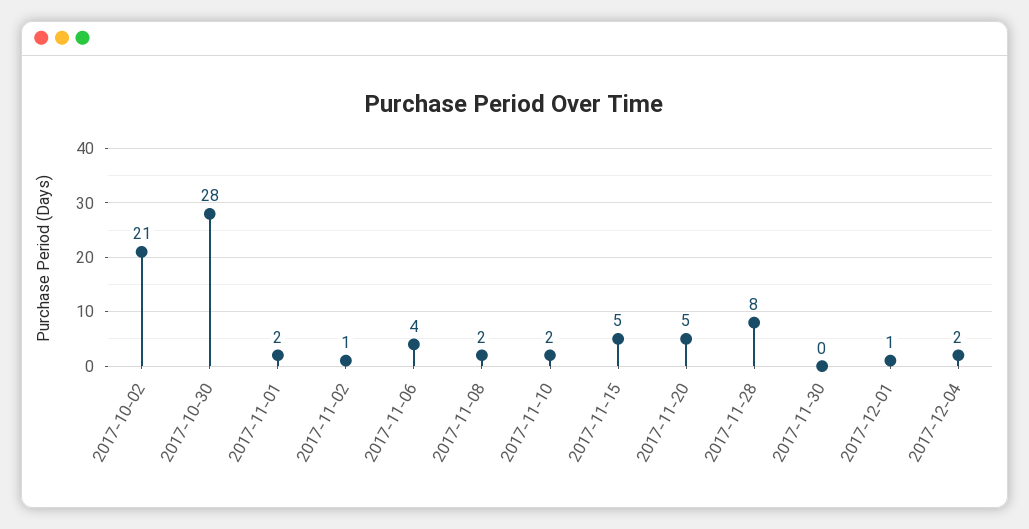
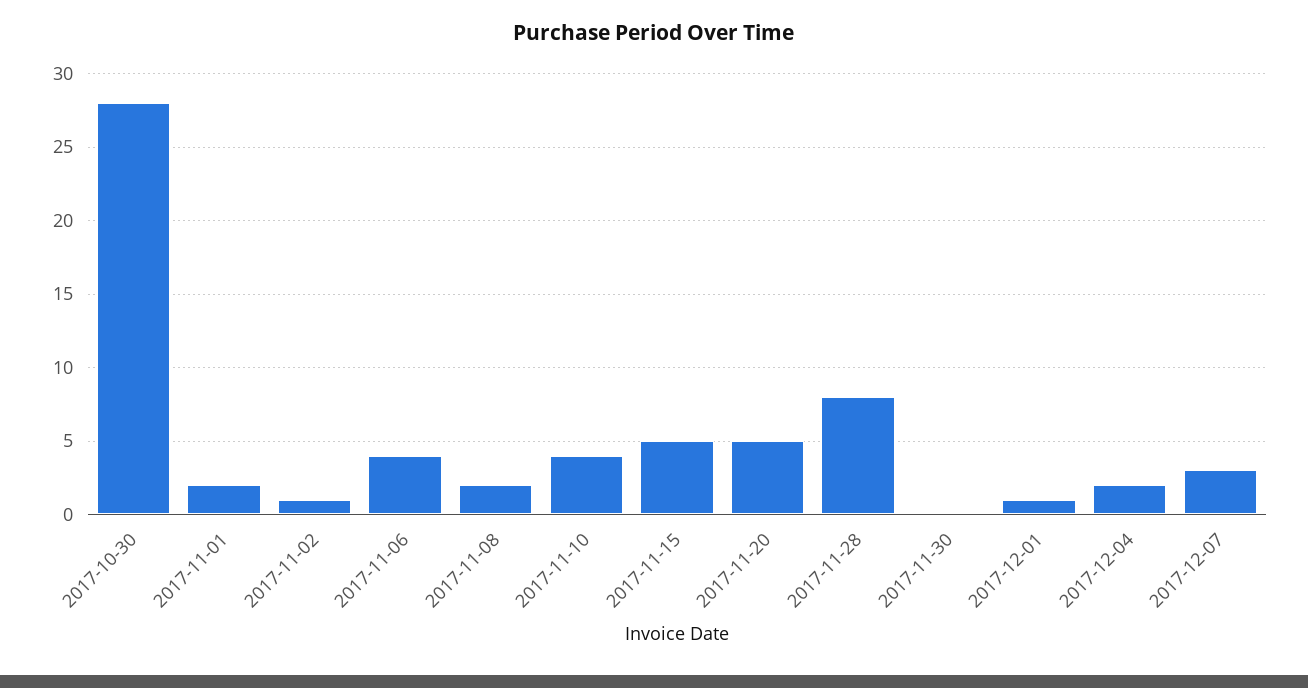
2017-10-02: 21 -> none
2017-11-10: 2 -> 4
2017-12-07: none -> 3

